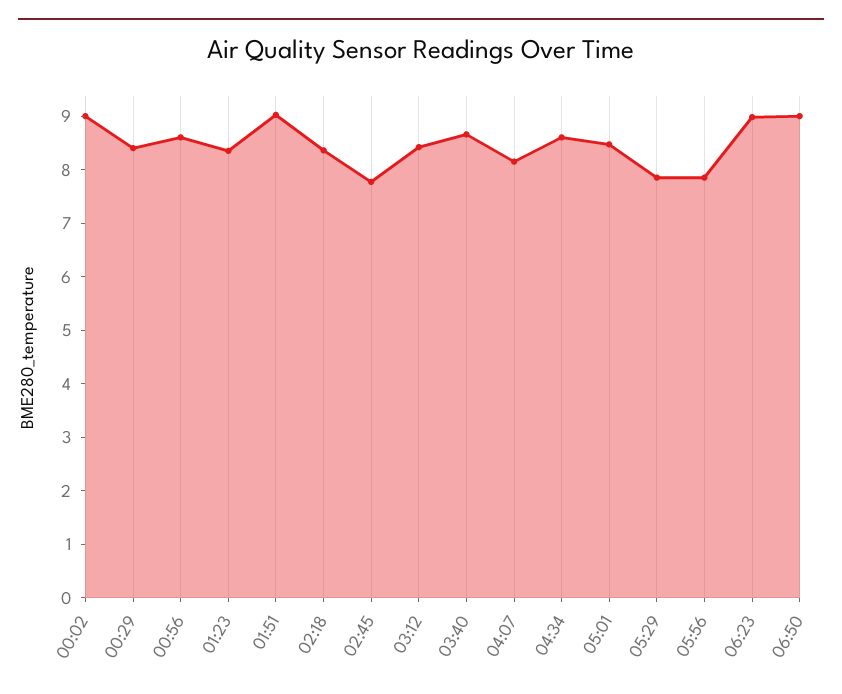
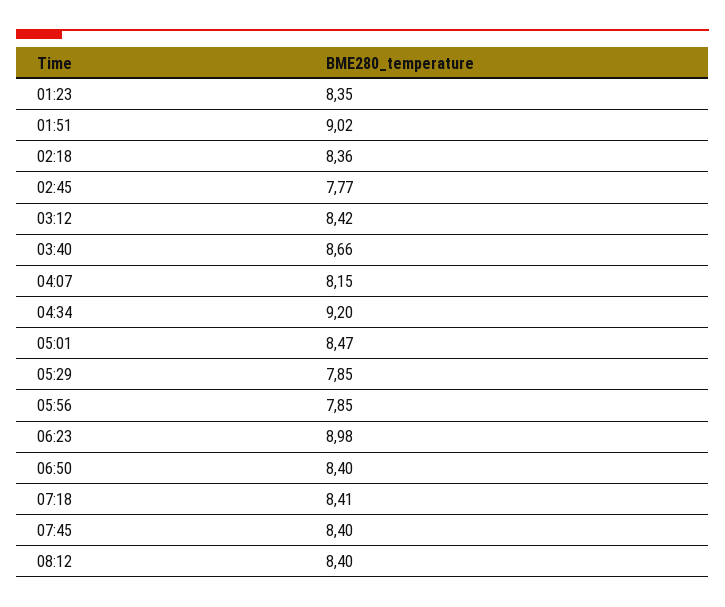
00:02: 9 -> none
00:29: 8.4 -> none
00:56: 8.6 -> none
04:34: 8.6 -> 9.2
06:50: 9 -> 8.4
07:18: none -> 8.41
07:45: none -> 8.4
08:12: none -> 8.4

